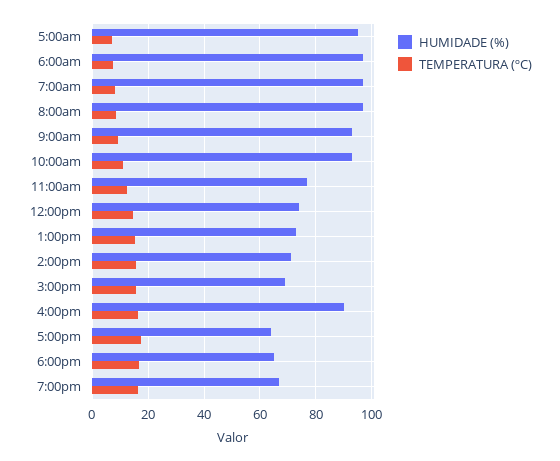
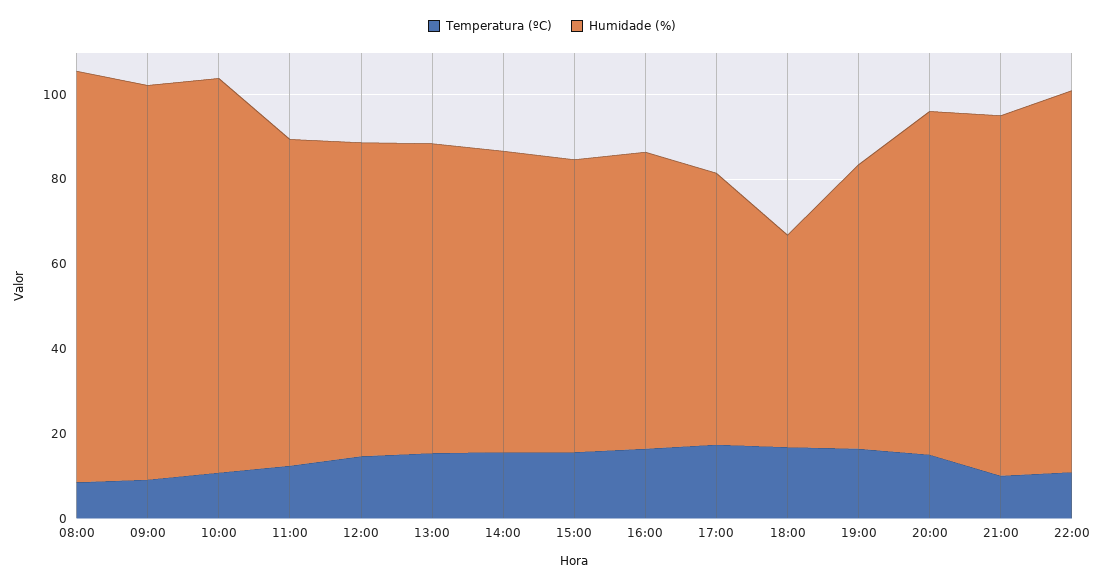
HUMIDADE (%), 5:00am: 95 -> none
TEMPERATURA (ºC), 5:00am: 7.5 -> none
HUMIDADE (%), 6:00am: 97.5 -> none
TEMPERATURA (ºC), 6:00am: 7.5 -> none
HUMIDADE (%), 7:00am: 97.5 -> none
TEMPERATURA (ºC), 7:00am: 7.5 -> none
HUMIDADE (%), 4:00pm: 90 -> 70
HUMIDADE (%), 6:00pm: 65 -> 50
TEMPERATURA (ºC), 20:00: none -> 15
HUMIDADE (%), 20:00: none -> 80
TEMPERATURA (ºC), 21:00: none -> 10
HUMIDADE (%), 21:00: none -> 85
TEMPERATURA (ºC), 22:00: none -> 10
HUMIDADE (%), 22:00: none -> 90

